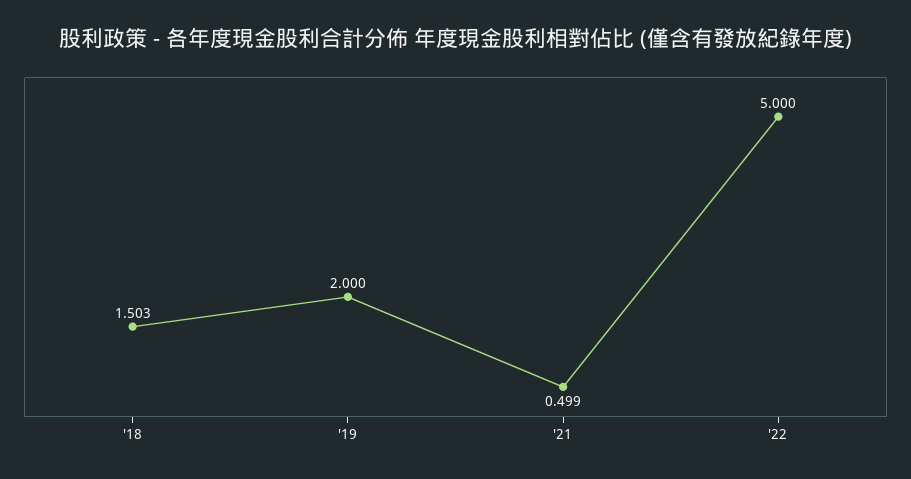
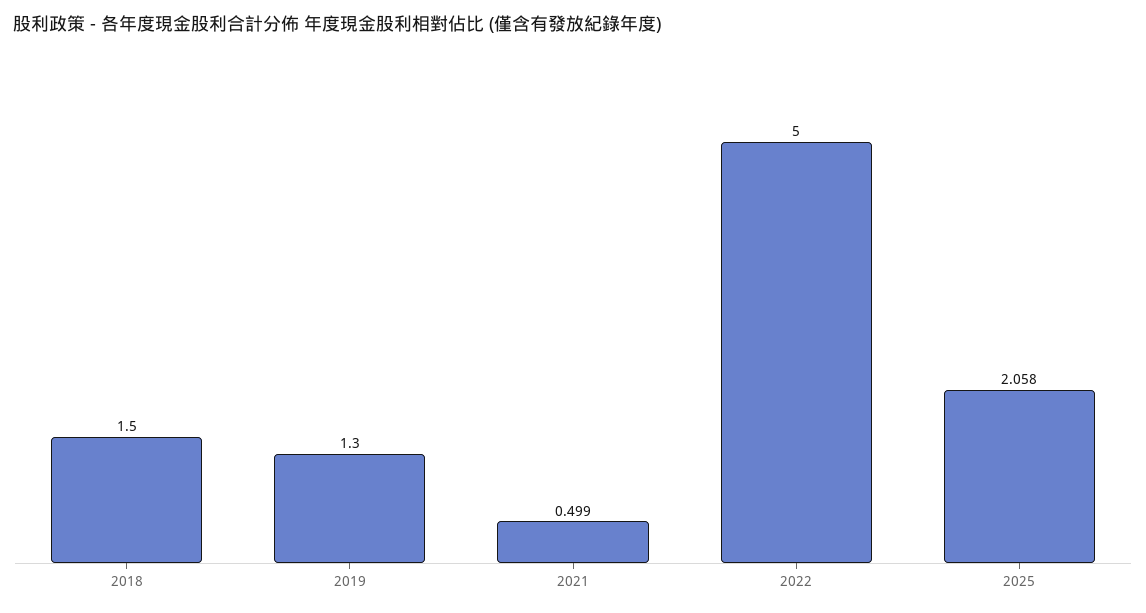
'18: 1.503 -> 1.5
'19: 2 -> 1.3
2025: none -> 2.058

